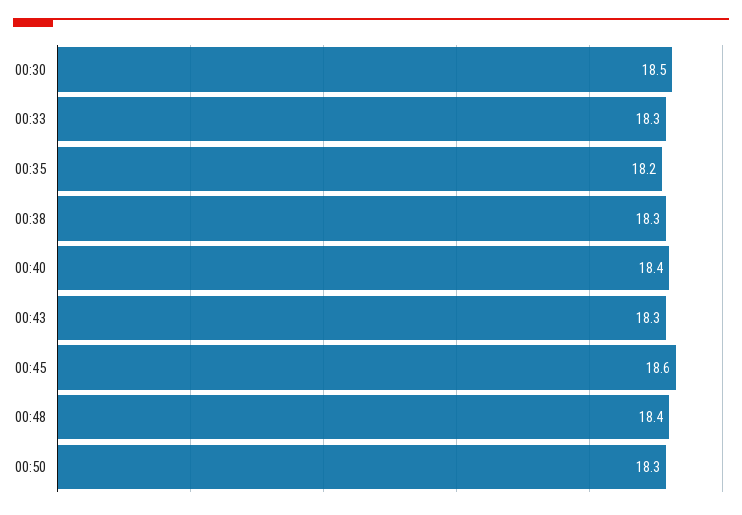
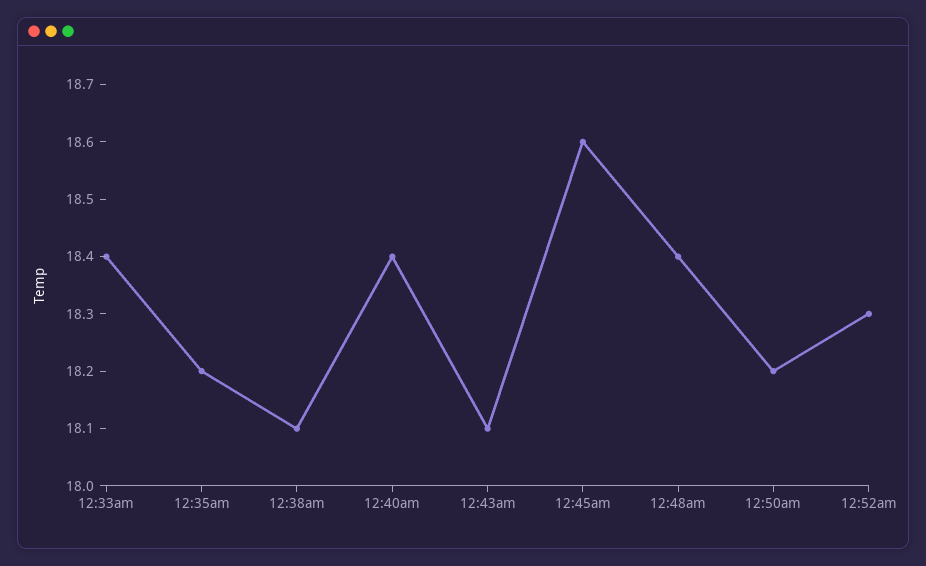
00:30: 18.5 -> none
00:33: 18.3 -> 18.4
00:38: 18.3 -> 18.1
00:43: 18.3 -> 18.1
00:50: 18.3 -> 18.2
12:52am: none -> 18.3

